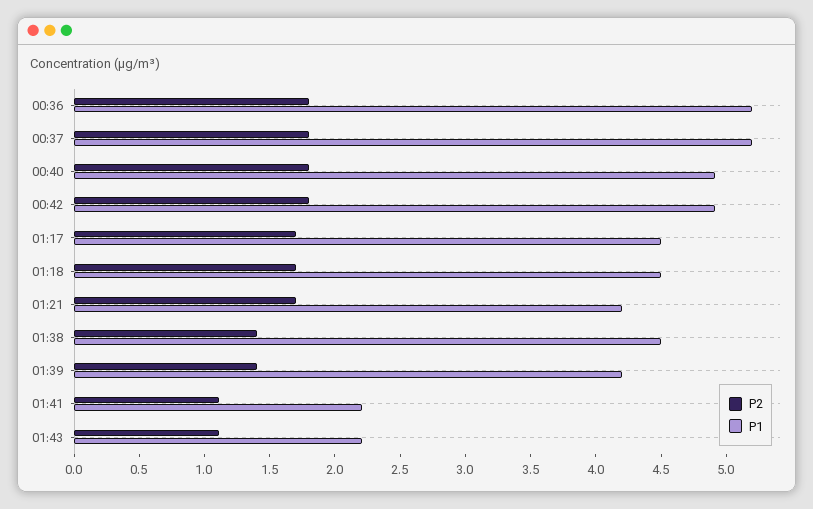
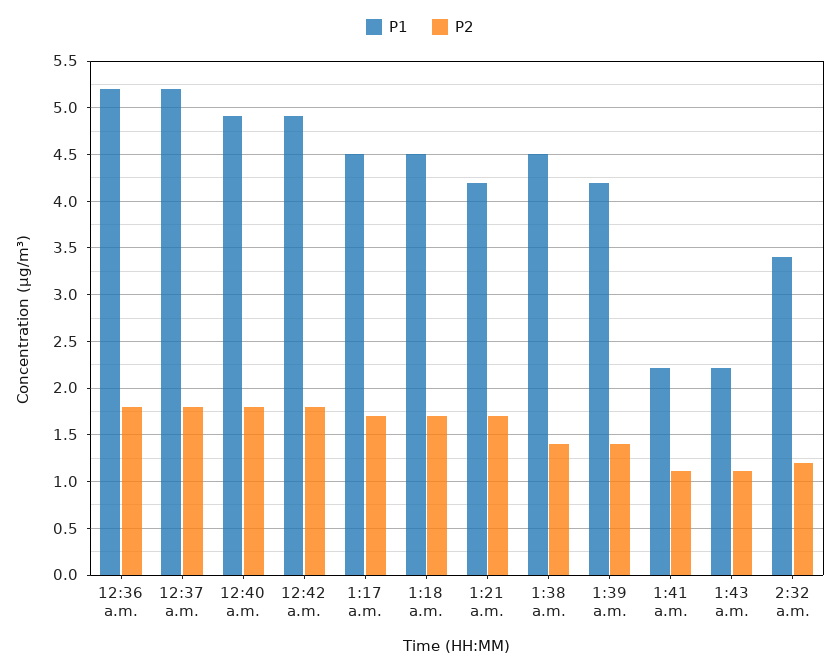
P1, 2:32 a.m.: none -> 3.4
P2, 2:32 a.m.: none -> 1.2

